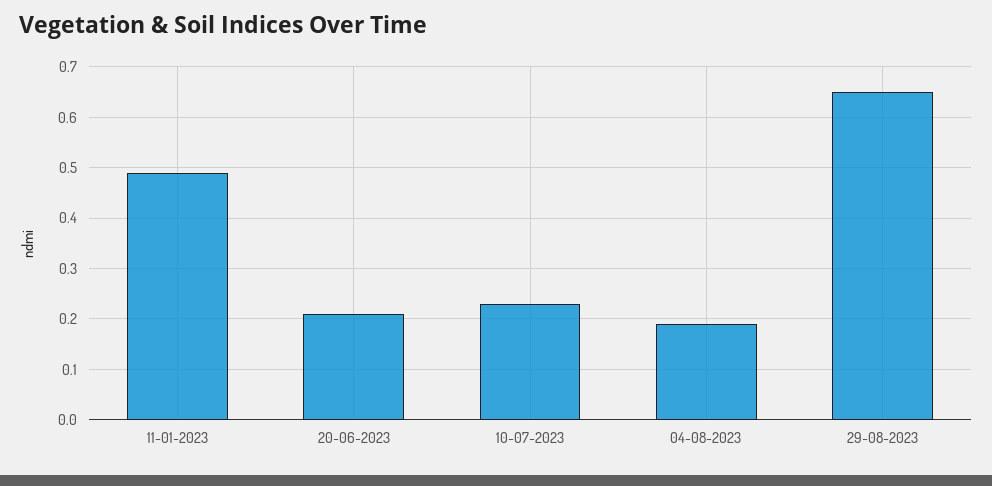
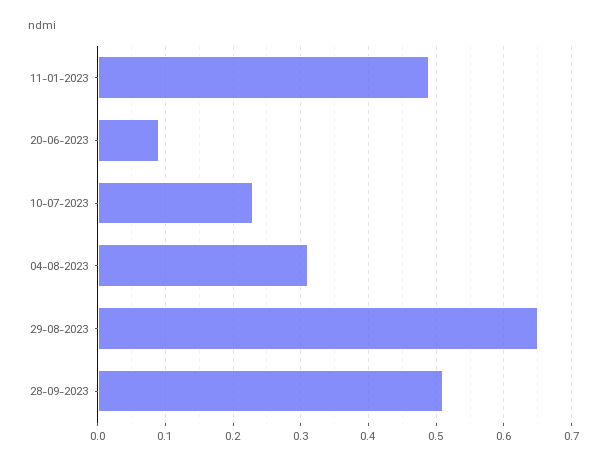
20-06-2023: 0.2 -> 0.09
04-08-2023: 0.2 -> 0.31
28-09-2023: none -> 0.51

